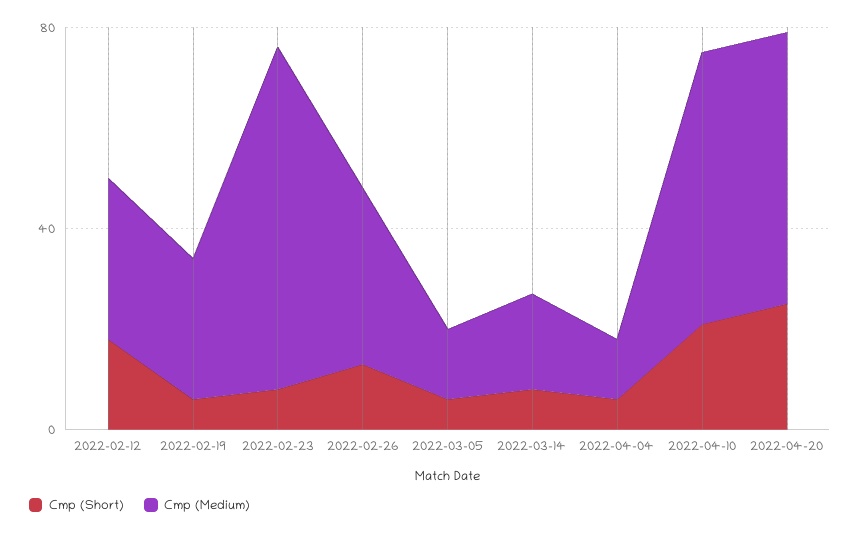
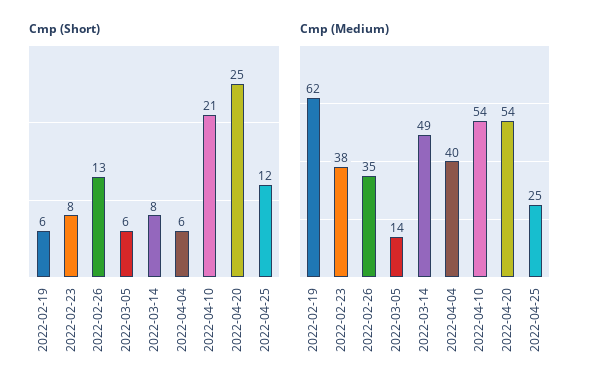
Cmp (Short), 2022-02-12: 20 -> none
Cmp (Medium), 2022-02-12: 30 -> none
Cmp (Medium), 2022-02-19: 30 -> 62
Cmp (Medium), 2022-02-23: 70 -> 38
Cmp (Medium), 2022-03-14: 20 -> 49
Cmp (Medium), 2022-04-04: 10 -> 40
Cmp (Short), 2022-04-25: none -> 12
Cmp (Medium), 2022-04-25: none -> 25

